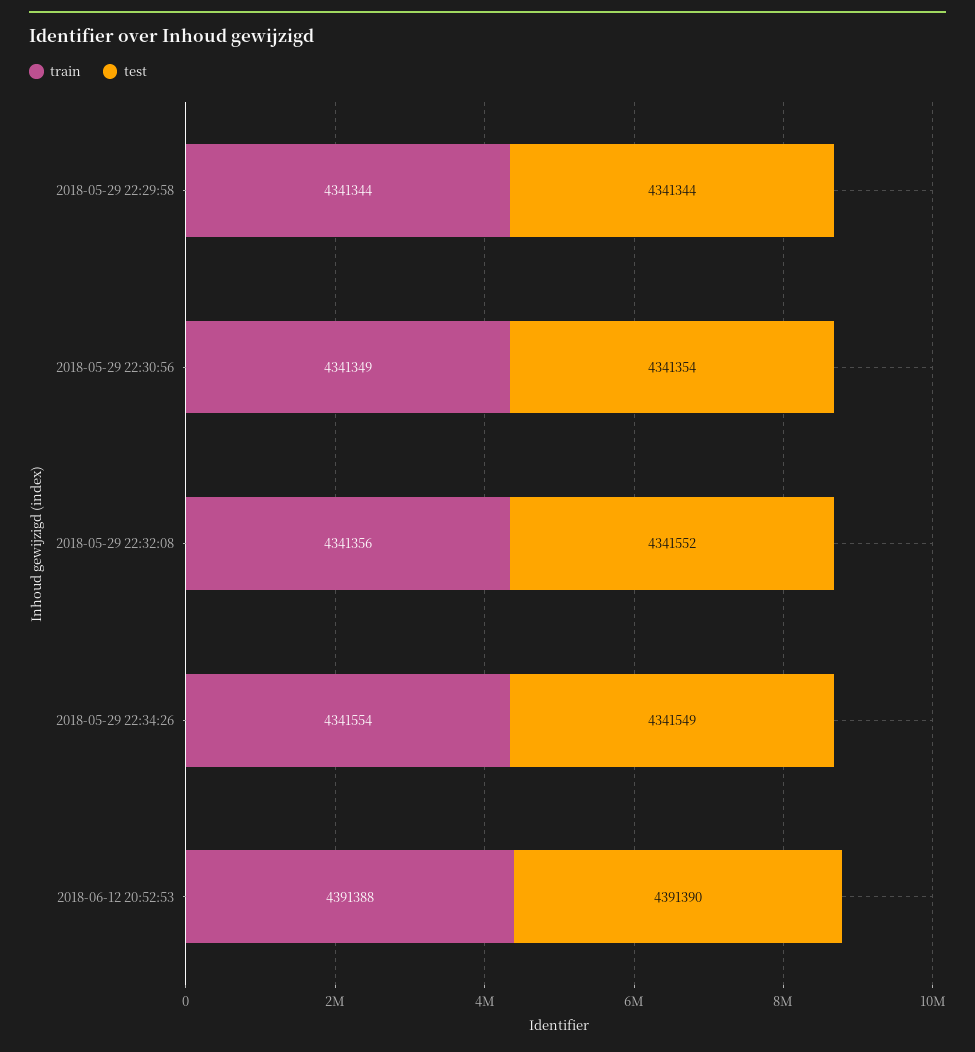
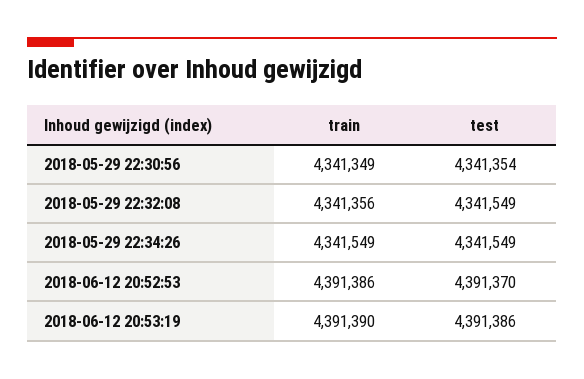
train, 2018-05-29 22:29:58: 4341344 -> none
test, 2018-05-29 22:29:58: 4341344 -> none
test, 2018-05-29 22:32:08: 4341552 -> 4341549
train, 2018-05-29 22:34:26: 4341554 -> 4341549
train, 2018-06-12 20:52:53: 4391388 -> 4391386
test, 2018-06-12 20:52:53: 4391390 -> 4391370
train, 2018-06-12 20:53:19: none -> 4391390
test, 2018-06-12 20:53:19: none -> 4391386

